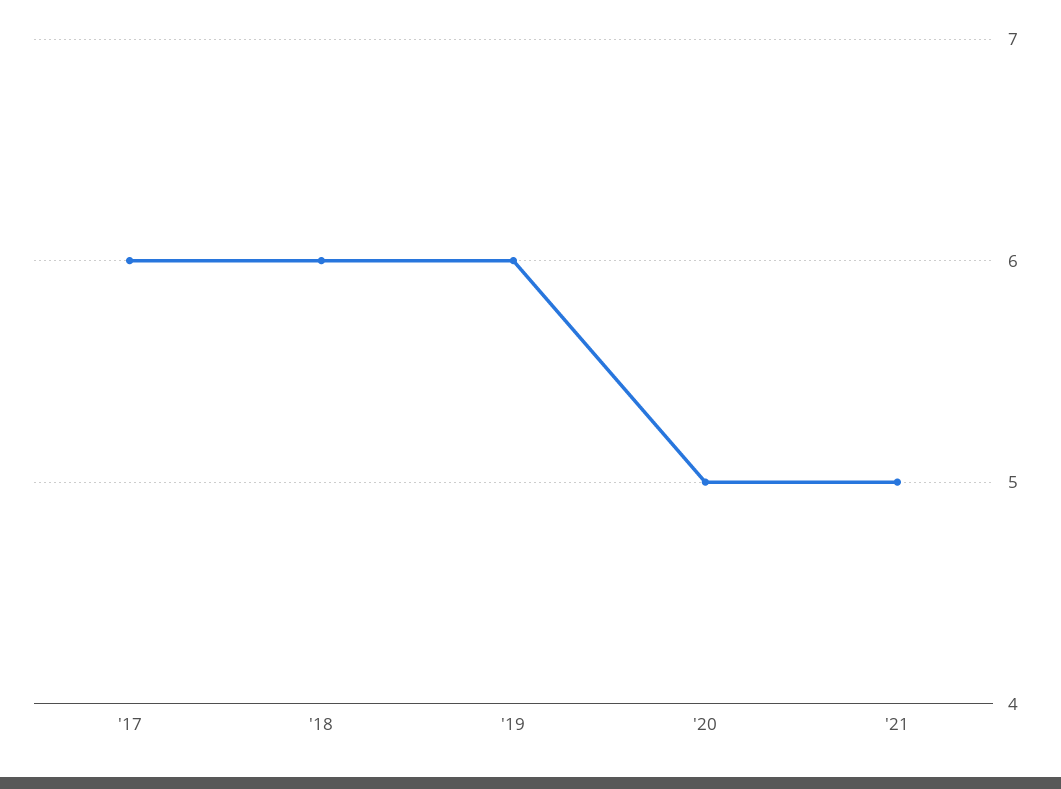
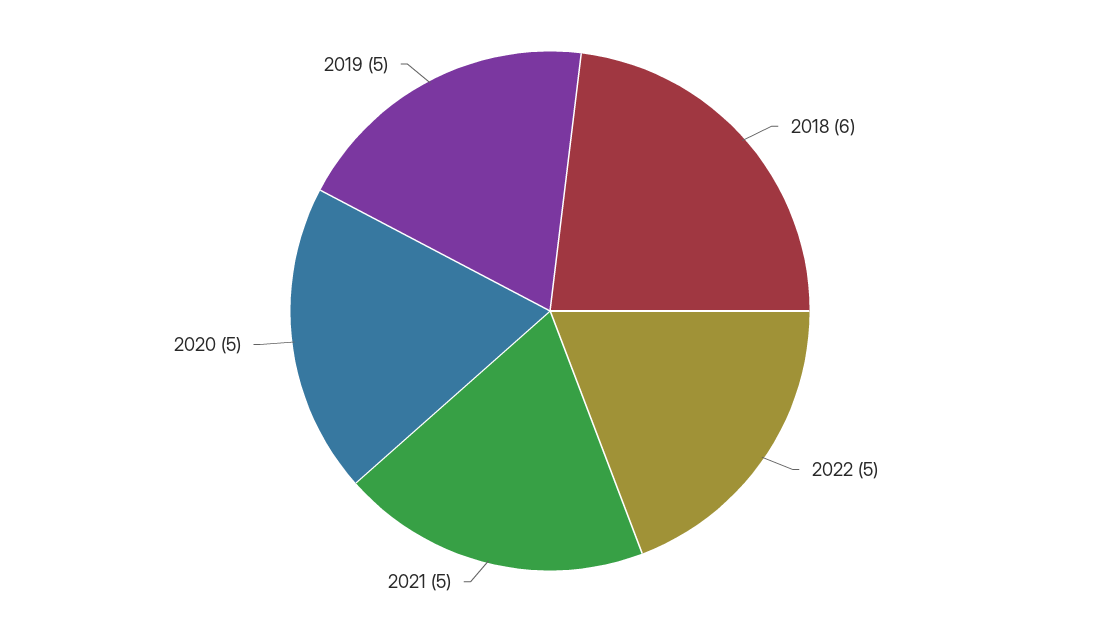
'17: 6 -> none
'19: 6 -> 5
2022: none -> 5

